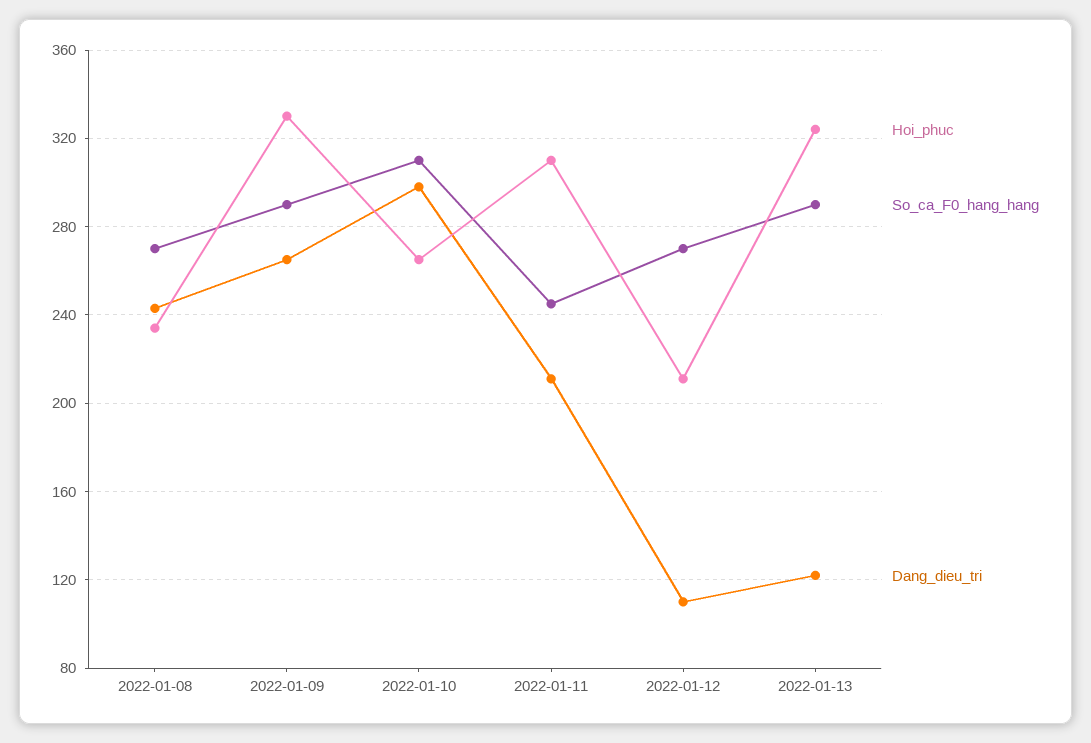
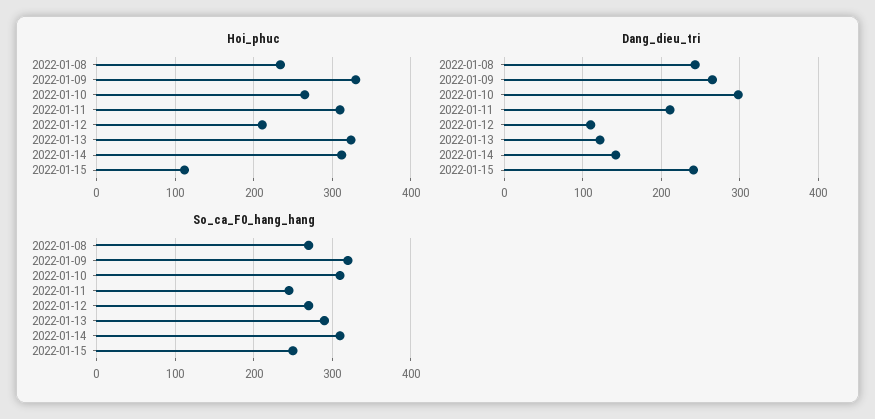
So_ca_F0_hang_hang, 2022-01-09: 290 -> 320
Hoi_phuc, 2022-01-14: none -> 310
Hoi_phuc, 2022-01-15: none -> 110
Dang_dieu_tri, 2022-01-14: none -> 140
Dang_dieu_tri, 2022-01-15: none -> 240
So_ca_F0_hang_hang, 2022-01-14: none -> 310
So_ca_F0_hang_hang, 2022-01-15: none -> 250

